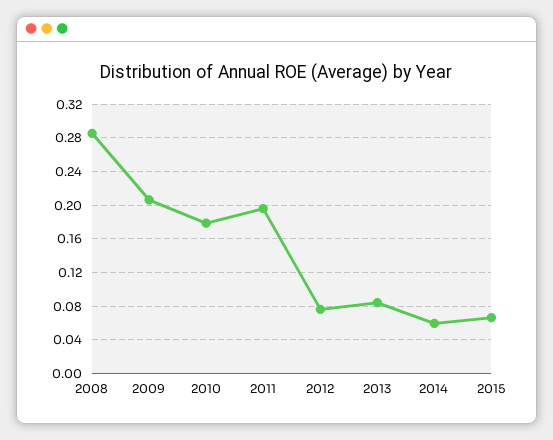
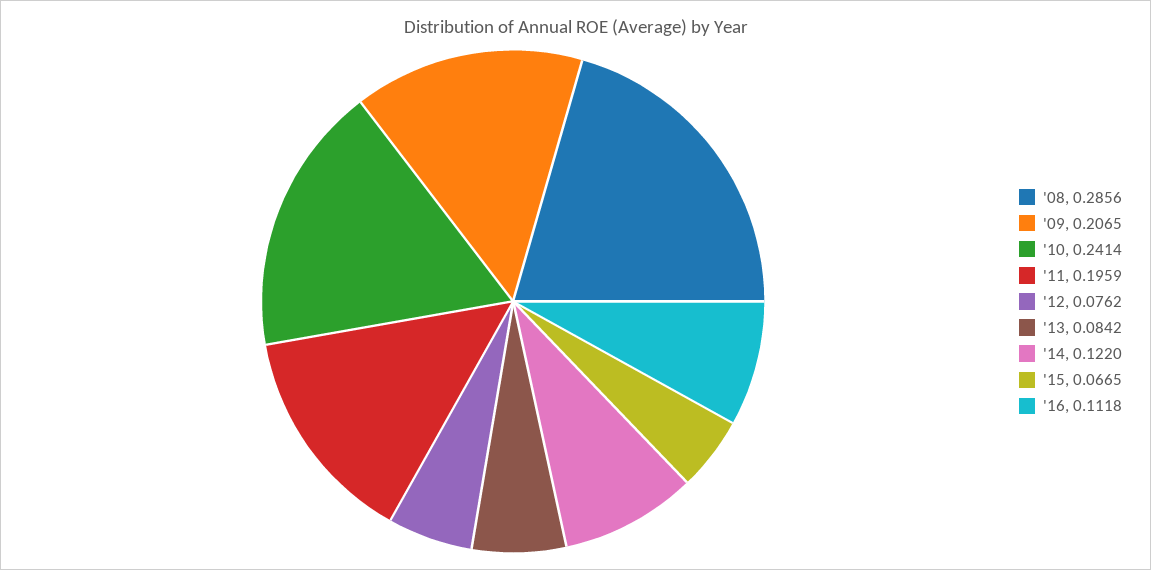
2010: 0.18 -> 0.2414
2014: 0.06 -> 0.122
'16: none -> 0.1118

